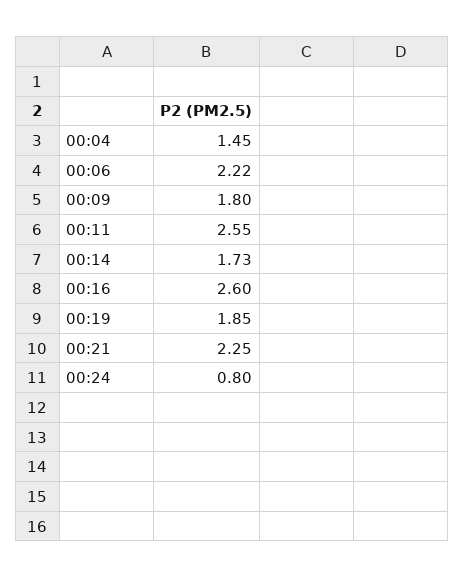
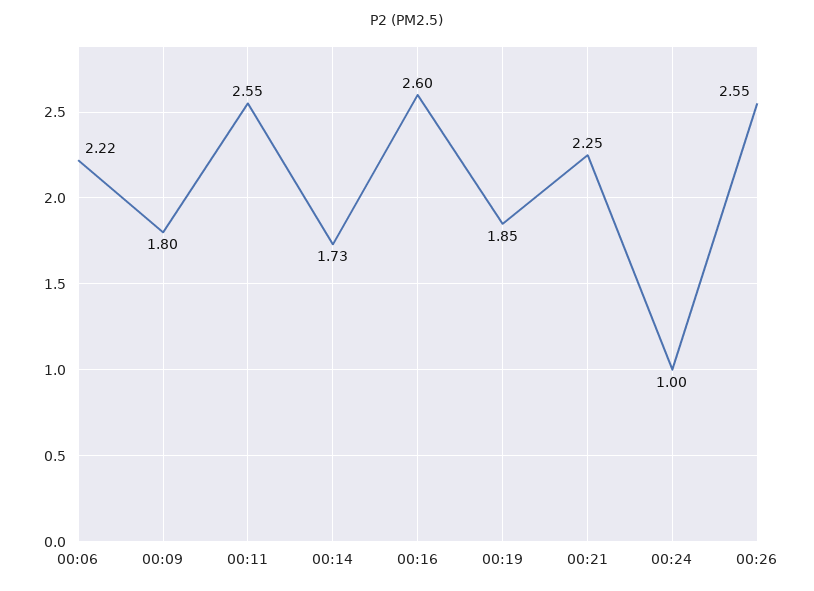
00:04: 1.45 -> none
00:24: 0.8 -> 1
00:26: none -> 2.55

